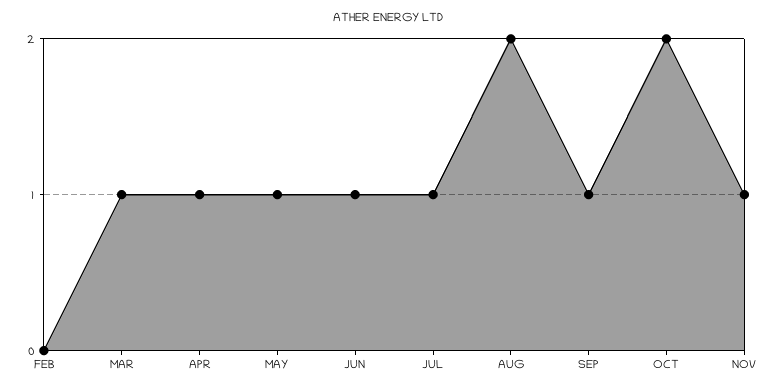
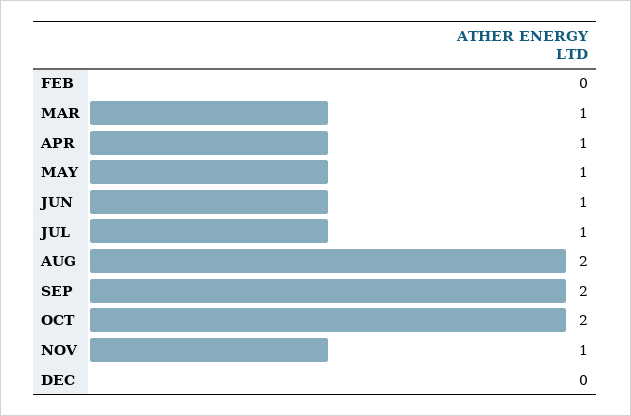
SEP: 1 -> 2
DEC: none -> 0

